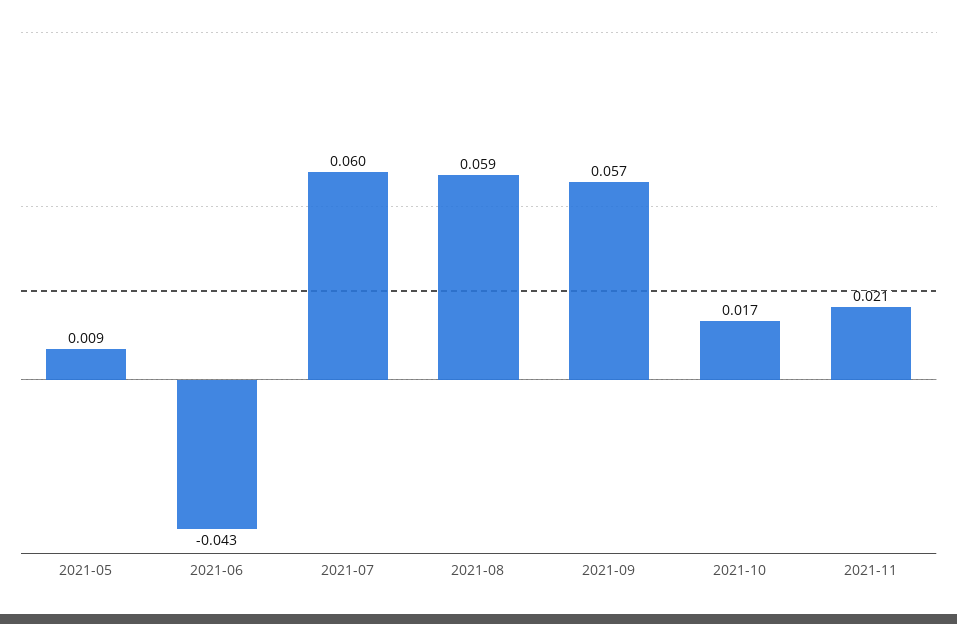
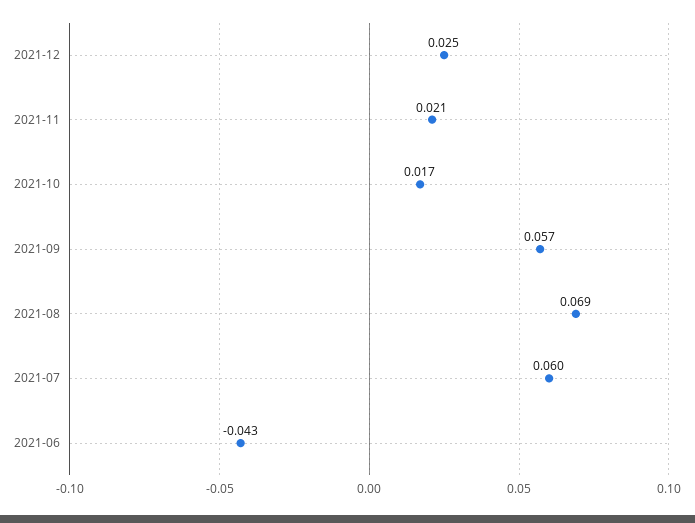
2021-05: 0.009 -> none
2021-08: 0.059 -> 0.069
2021-12: none -> 0.025

